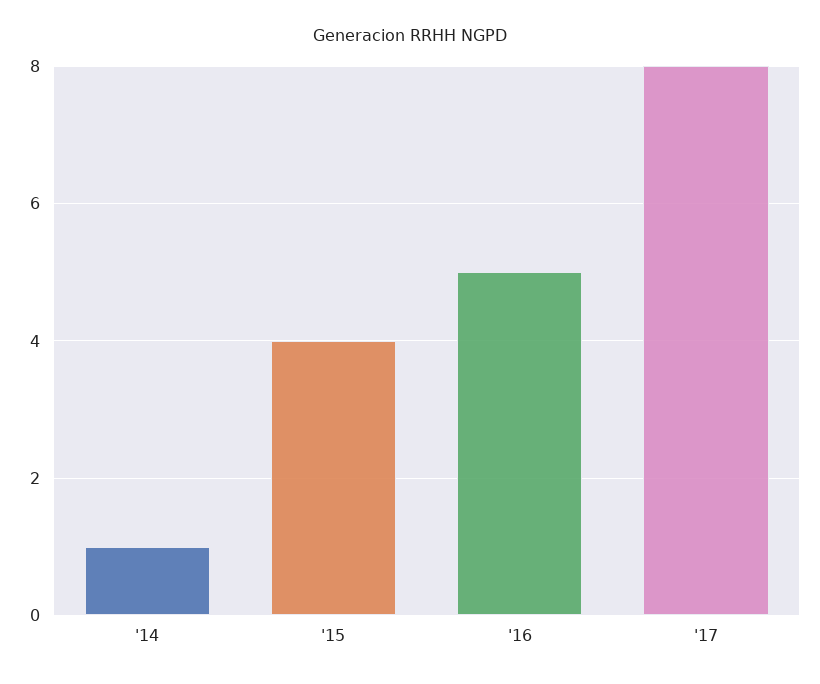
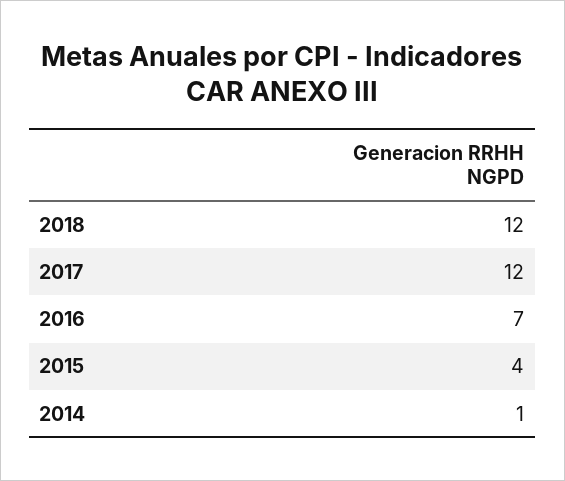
'16: 5 -> 7
'17: 8 -> 12
2018: none -> 12

